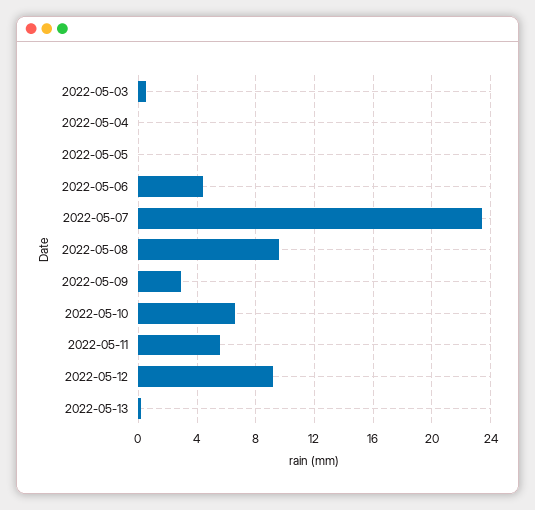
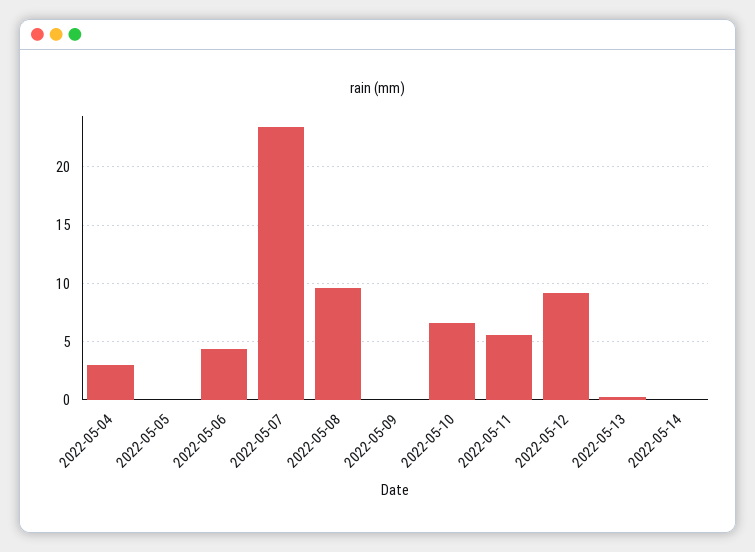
2022-05-03: 0.5 -> none
2022-05-04: 0 -> 3
2022-05-09: 3 -> 0
2022-05-14: none -> 0

